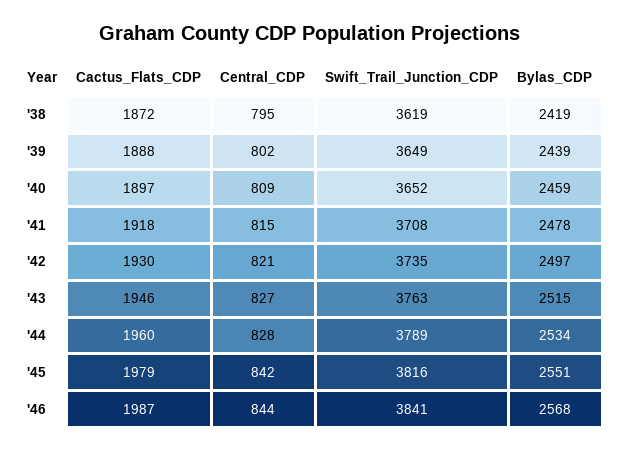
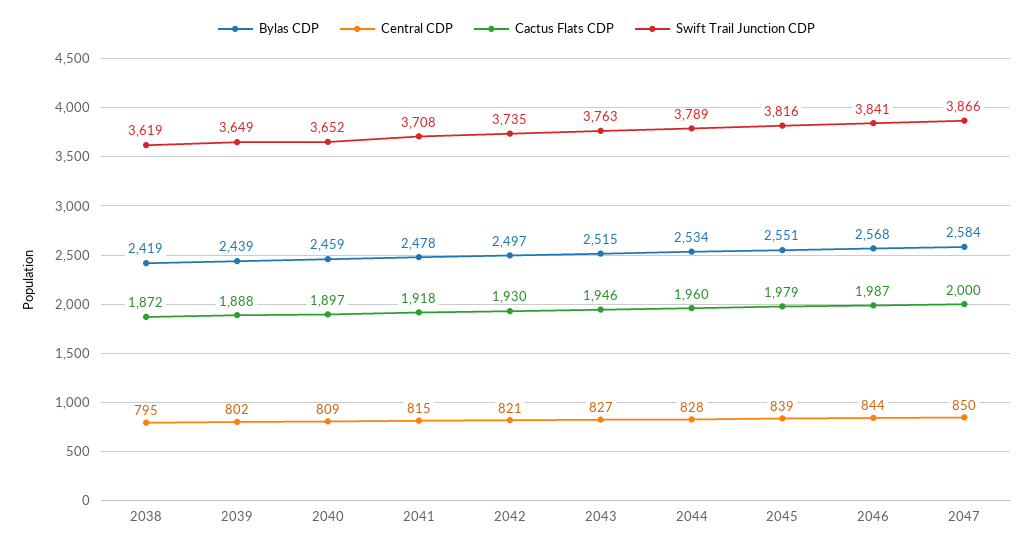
Central_CDP, '45: 842 -> 839
Bylas_CDP, 2047: none -> 2584
Central_CDP, 2047: none -> 850
Cactus_Flats_CDP, 2047: none -> 2000
Swift_Trail_Junction_CDP, 2047: none -> 3866

